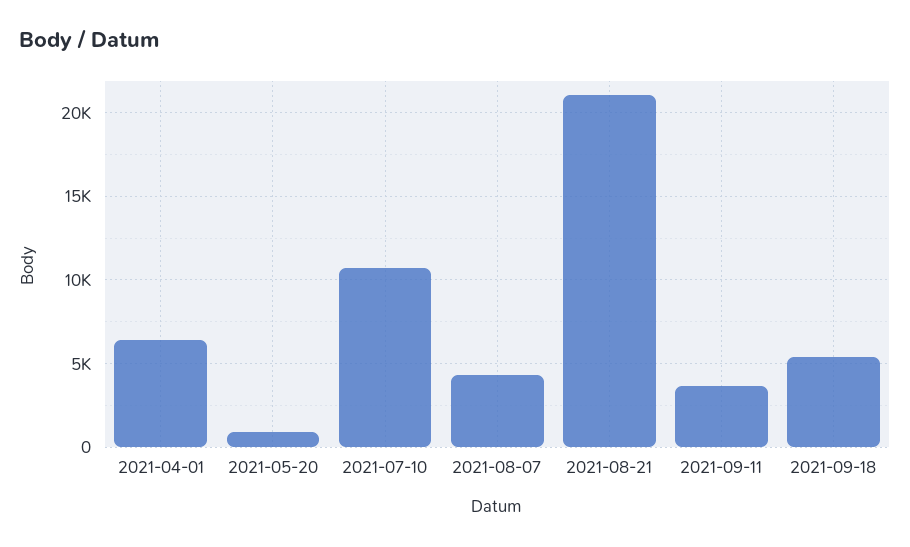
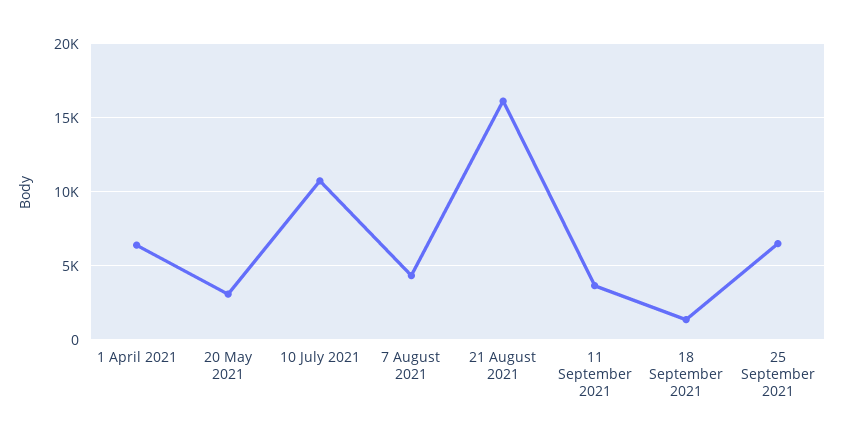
2021-05-20: 1000 -> 3000
2021-08-21: 21000 -> 16000
2021-09-18: 5500 -> 1500
25 September 2021: none -> 6500

